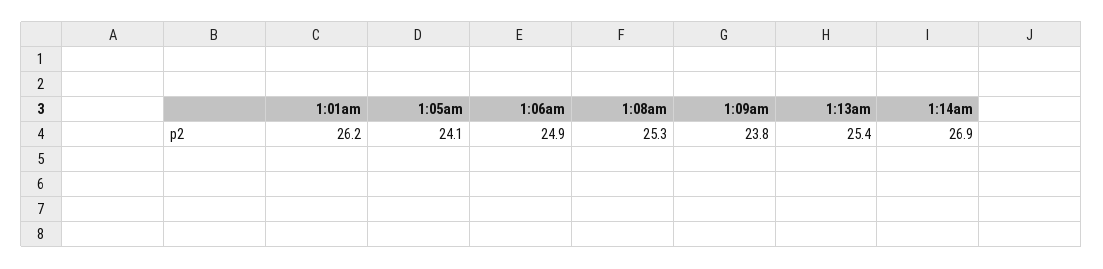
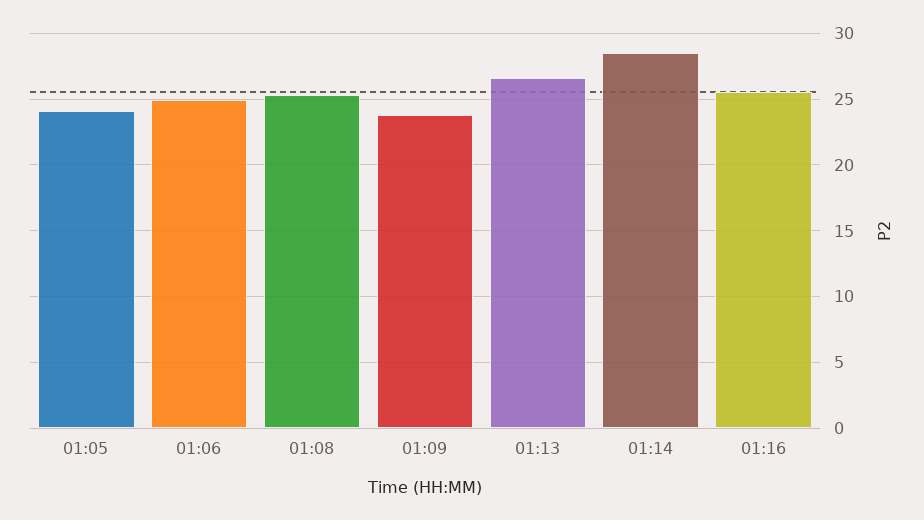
1:01am: 26.2 -> none
1:13am: 25.4 -> 26.5
1:14am: 26.9 -> 28.5
01:16: none -> 25.5

